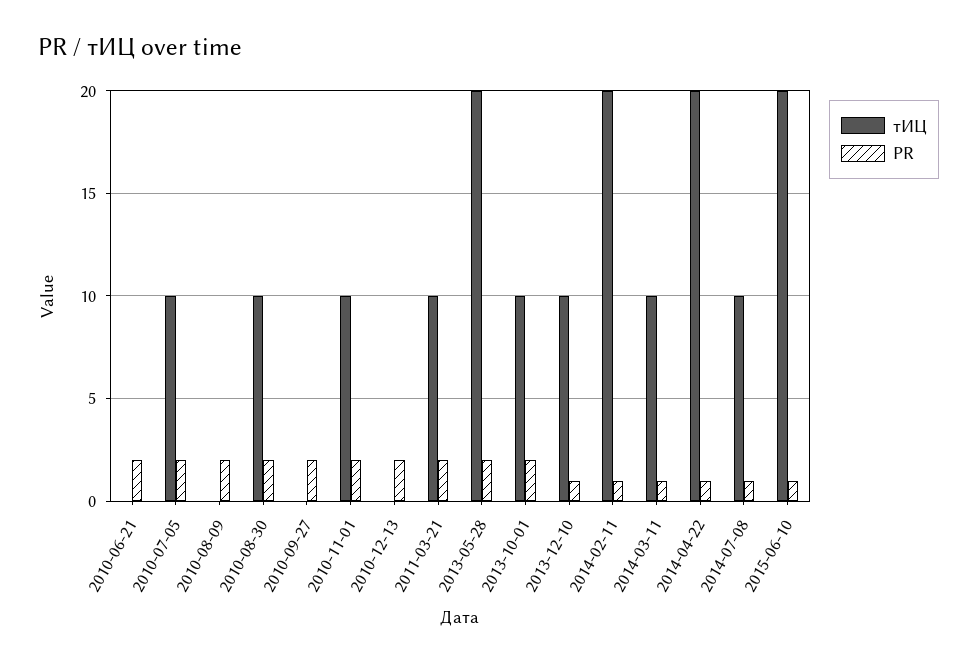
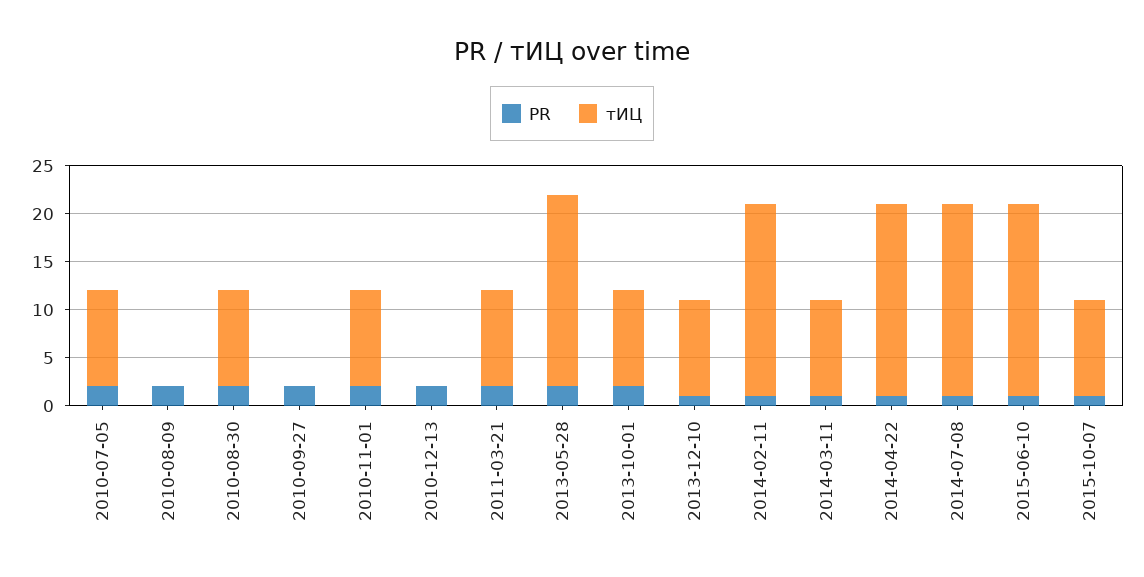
тИЦ, 2010-06-21: 0 -> none
PR, 2010-06-21: 2 -> none
тИЦ, 2014-07-08: 10 -> 20
PR, 2015-10-07: none -> 1
тИЦ, 2015-10-07: none -> 10

